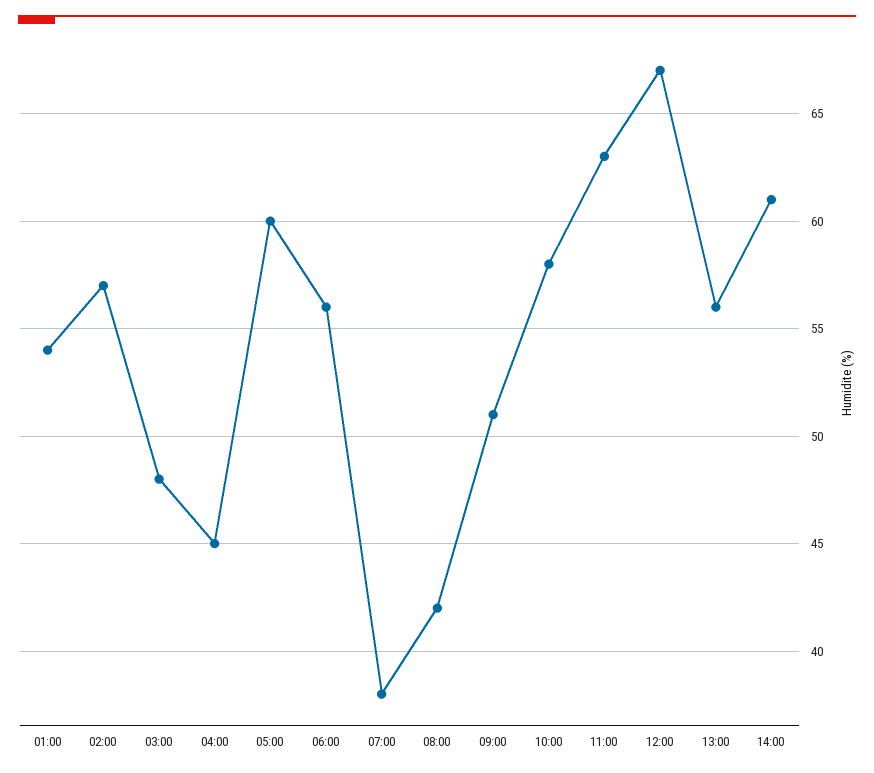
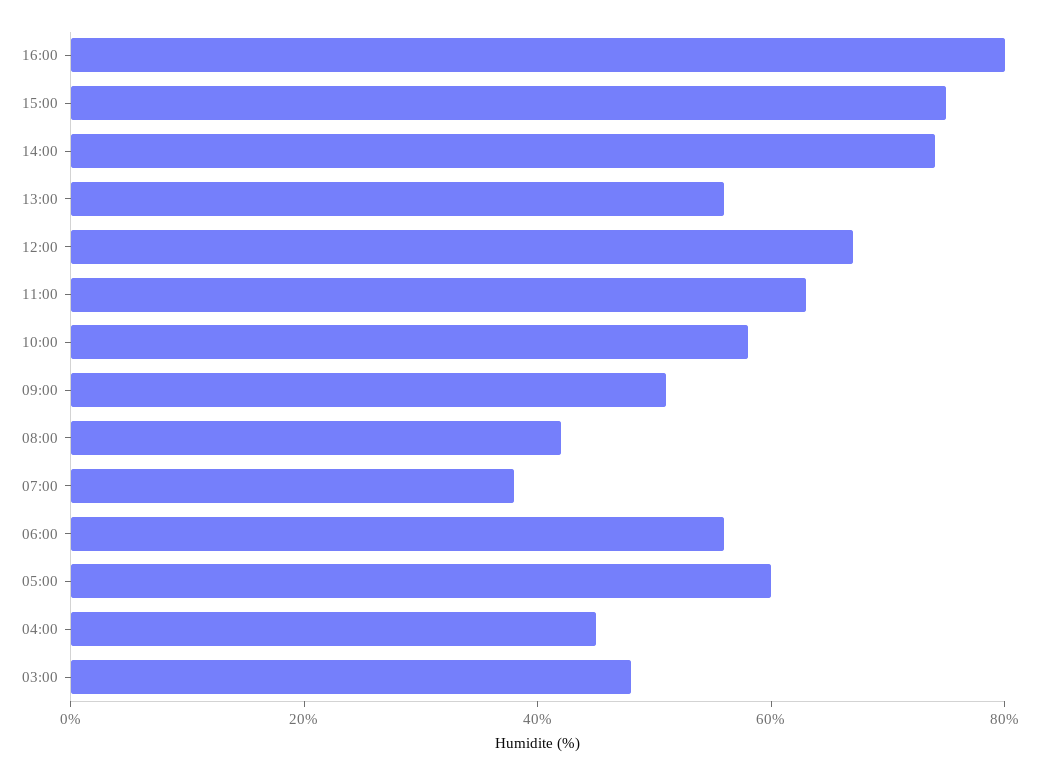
01:00: 54 -> none
02:00: 57 -> none
14:00: 61 -> 75
16:00: none -> 80
15:00: none -> 75

